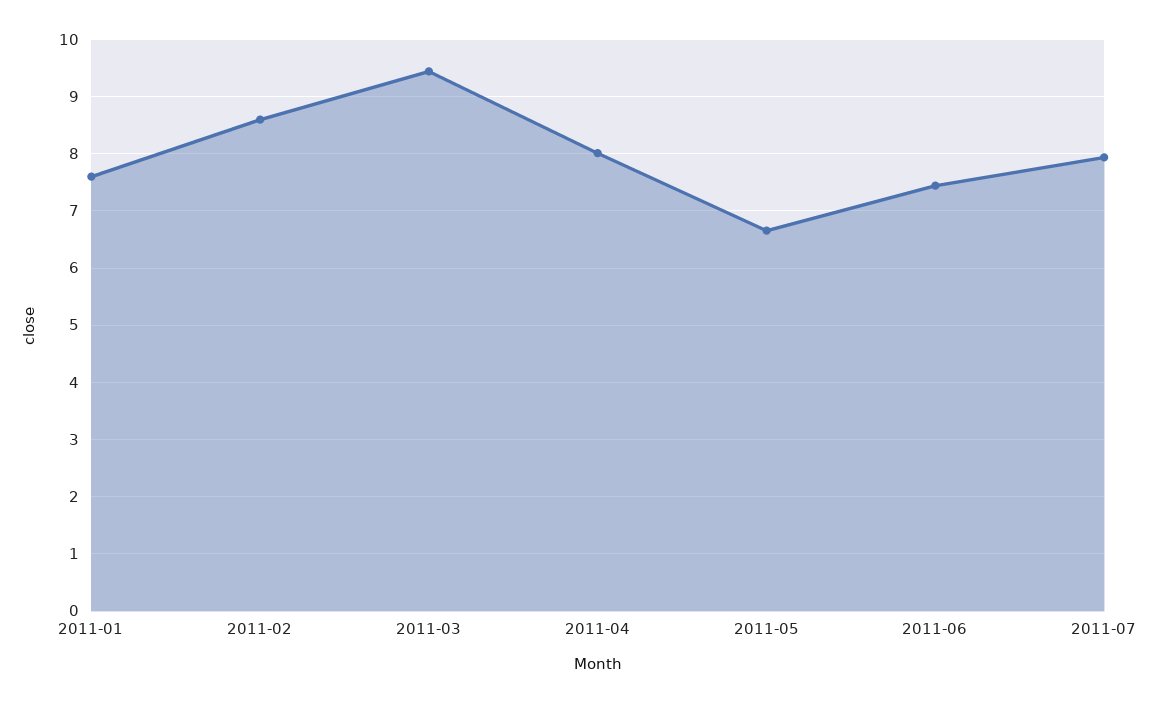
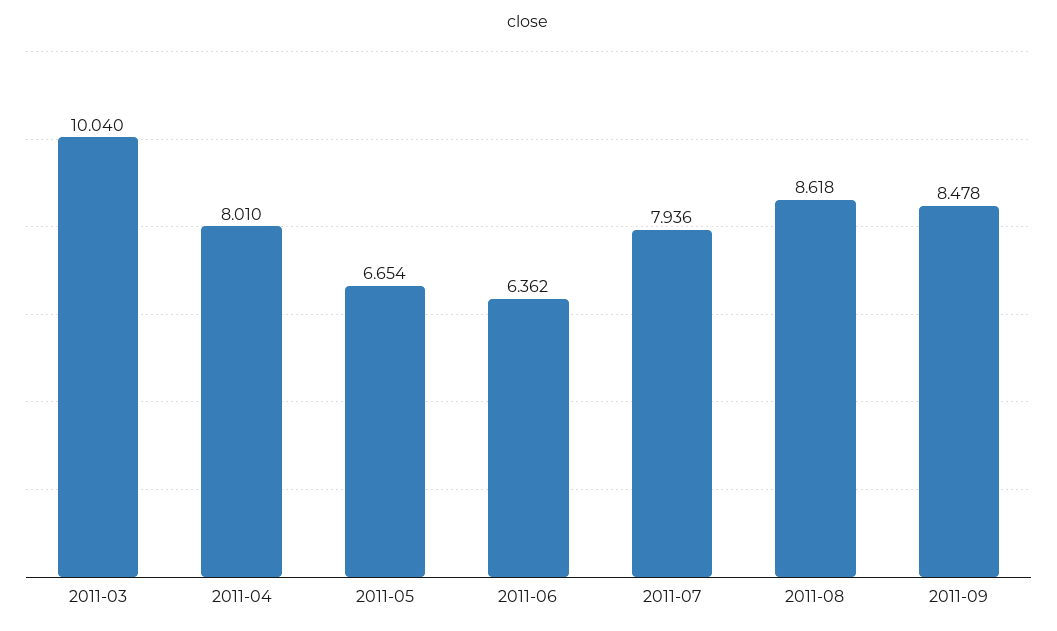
2011-01: 7.6 -> none
2011-02: 8.6 -> none
2011-03: 9.4 -> 10.04
2011-06: 7.4 -> 6.362
2011-08: none -> 8.618
2011-09: none -> 8.478

